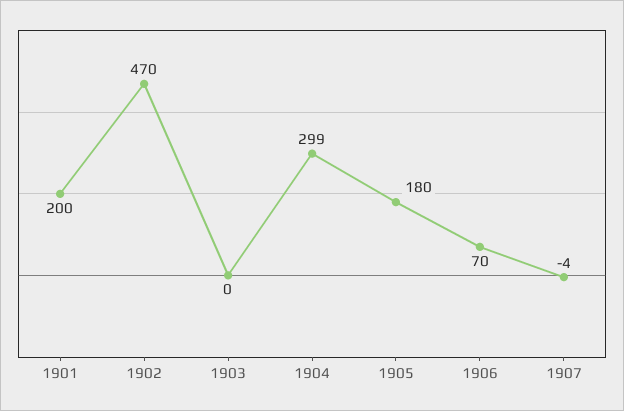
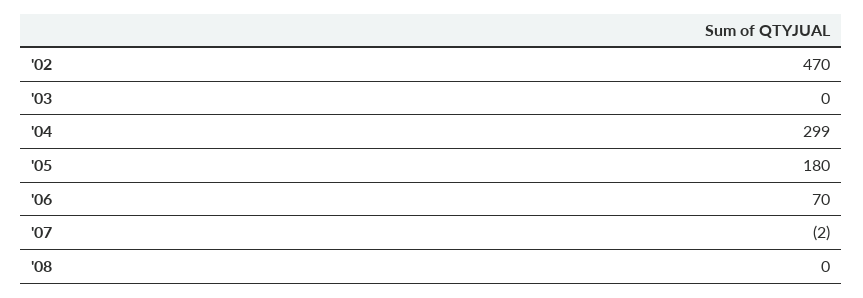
1901: 200 -> none
1907: -4 -> -2
'08: none -> 0

